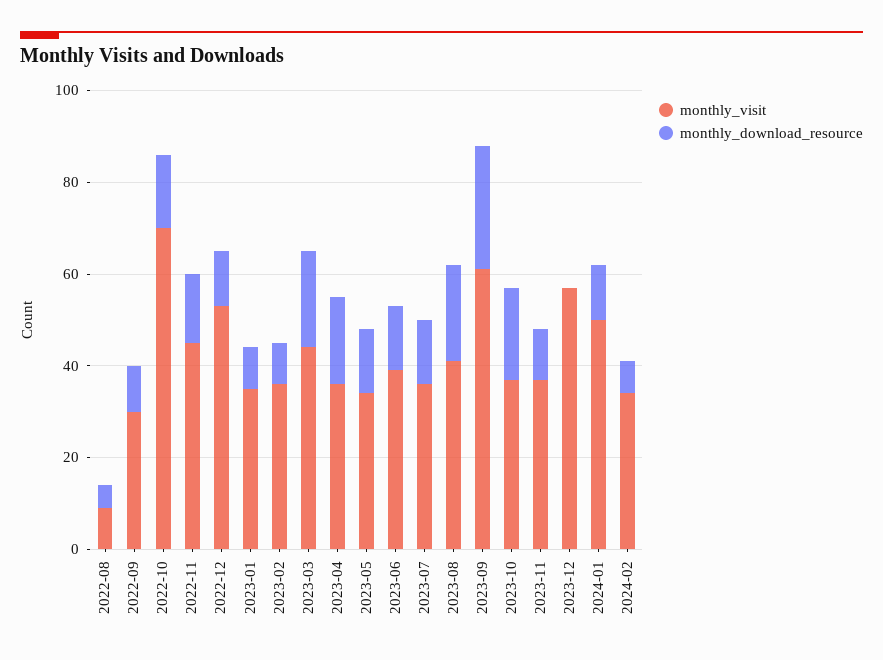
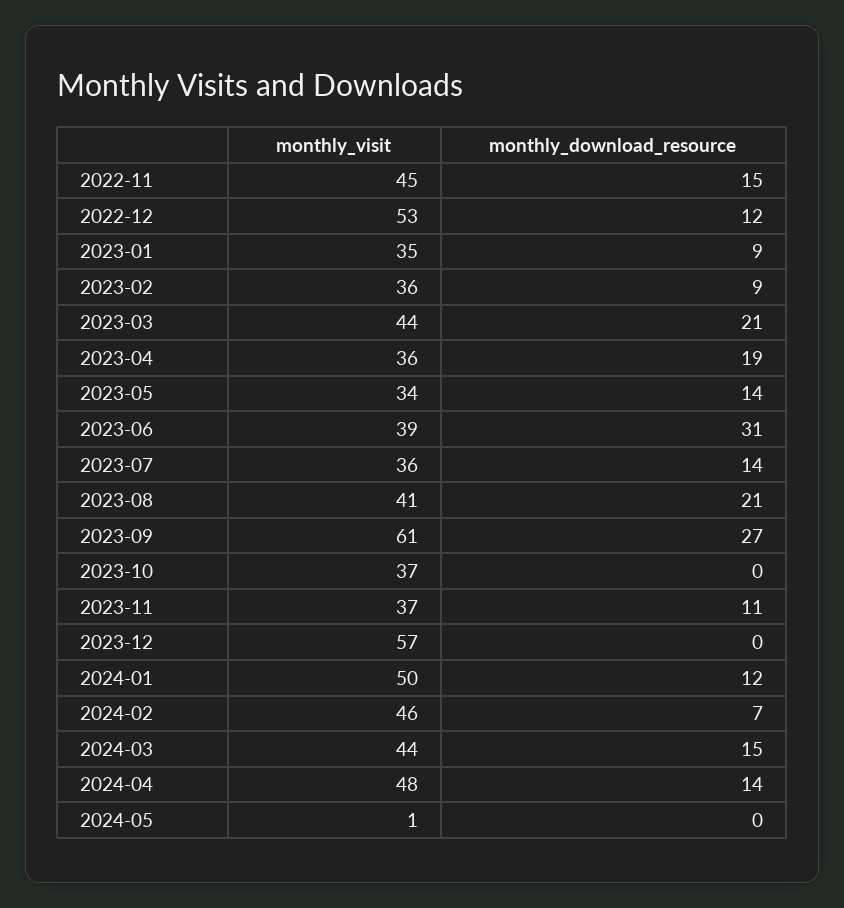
monthly_visit, 2022-08: 10 -> none
monthly_download_resource, 2022-08: 5 -> none
monthly_visit, 2022-09: 30 -> none
monthly_download_resource, 2022-09: 10 -> none
monthly_visit, 2022-10: 70 -> none
monthly_download_resource, 2022-10: 15 -> none
monthly_download_resource, 2023-06: 15 -> 31
monthly_download_resource, 2023-10: 20 -> 0
monthly_visit, 2024-02: 35 -> 46
monthly_visit, 2024-03: none -> 44
monthly_download_resource, 2024-03: none -> 15
monthly_visit, 2024-04: none -> 48
monthly_download_resource, 2024-04: none -> 14
monthly_visit, 2024-05: none -> 1
monthly_download_resource, 2024-05: none -> 0

